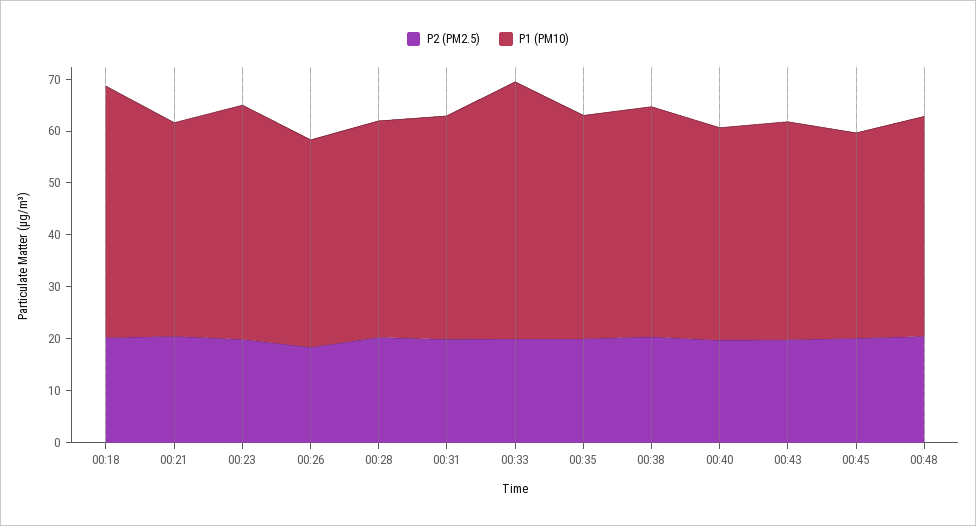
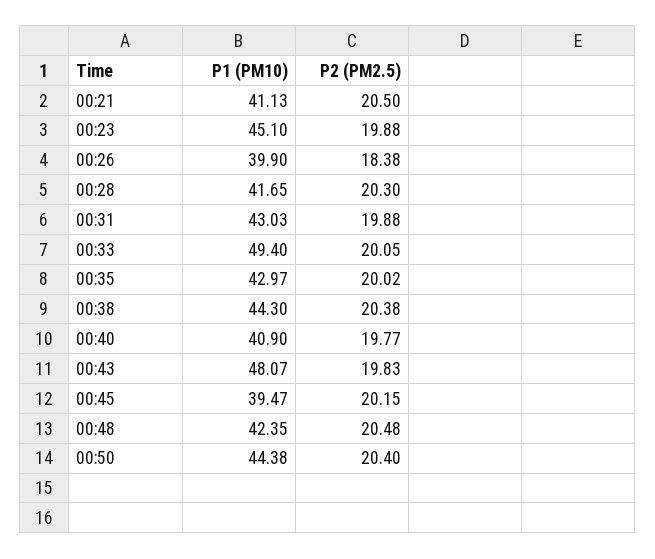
P2 (PM2.5), 00:18: 20 -> none
P1 (PM10), 00:18: 48 -> none
P1 (PM10), 00:43: 42 -> 48.07
P1 (PM10), 00:50: none -> 44.38
P2 (PM2.5), 00:50: none -> 20.4

